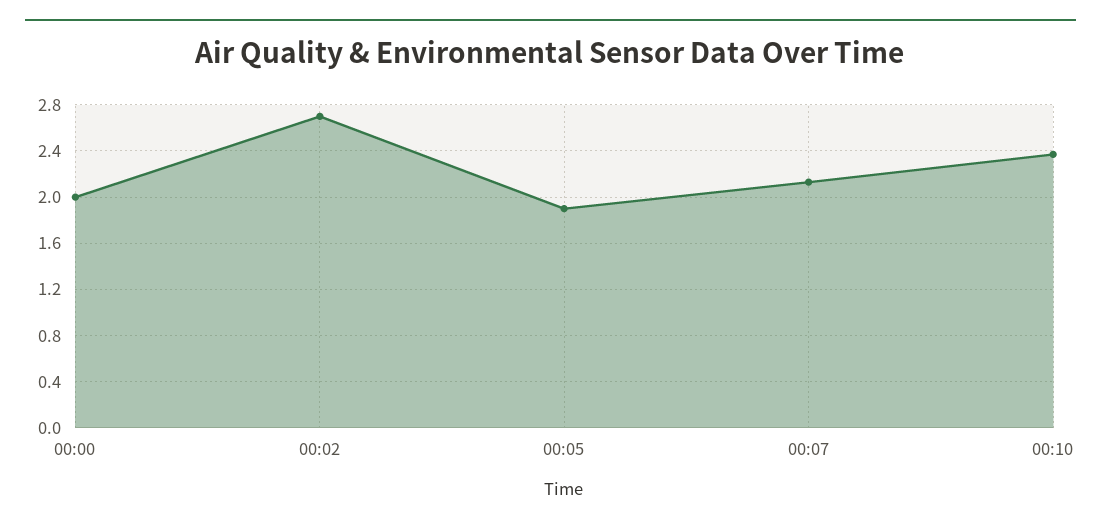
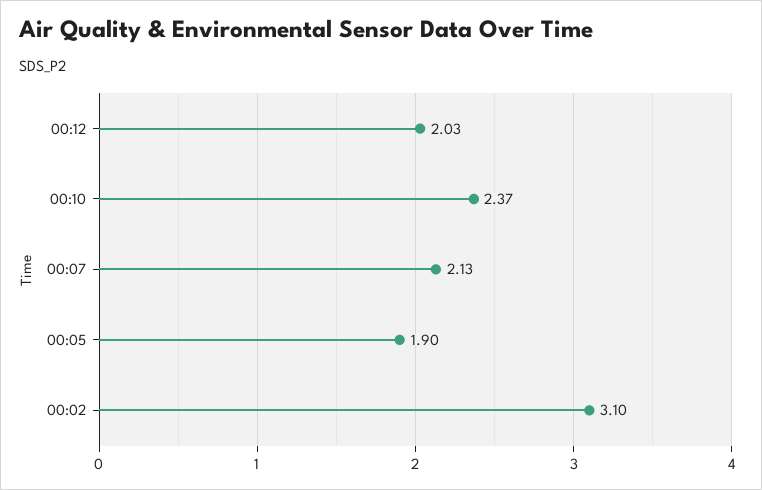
00:00: 2 -> none
00:02: 2.7 -> 3.1
00:12: none -> 2.03

